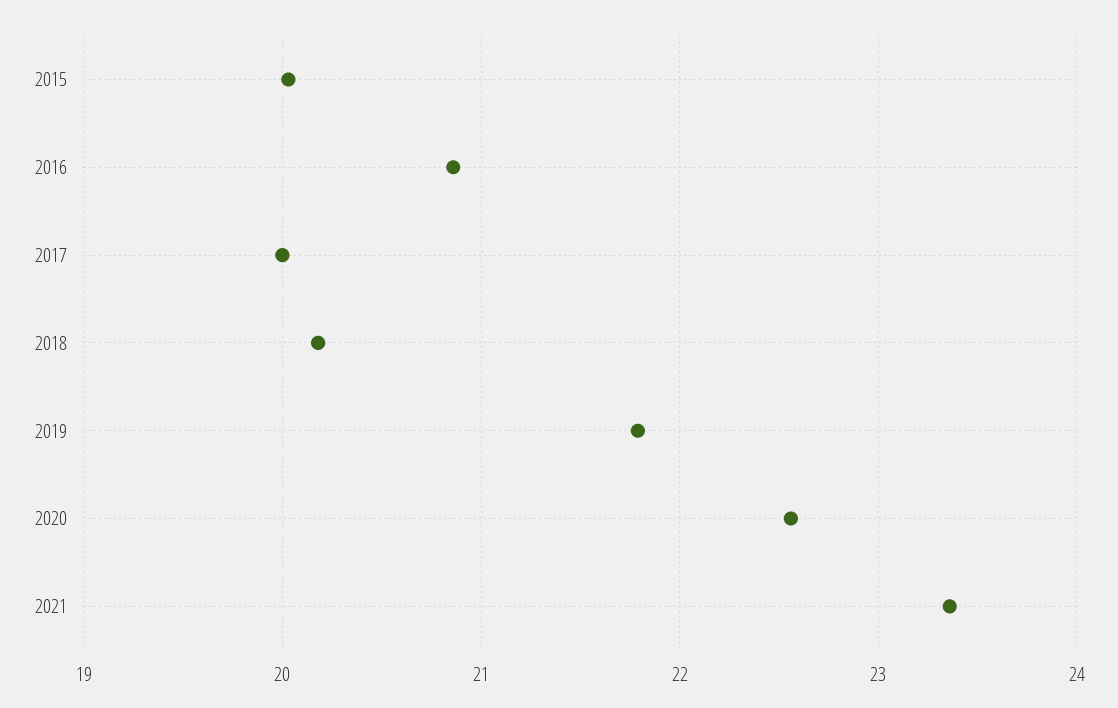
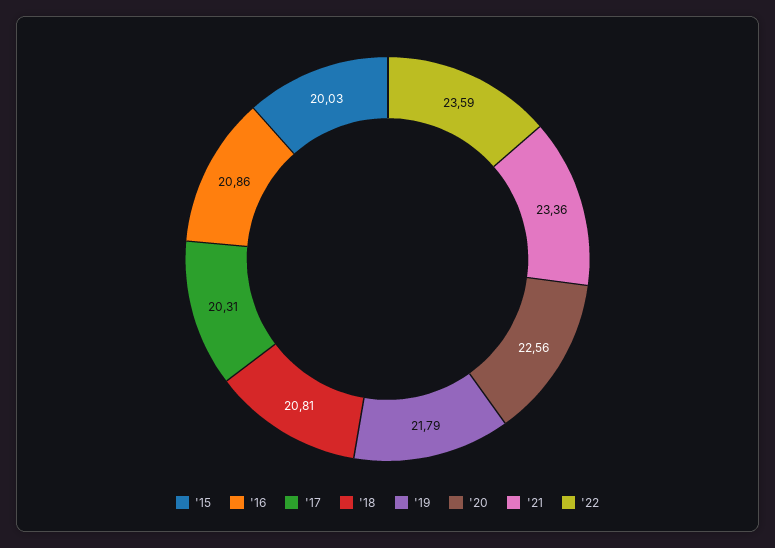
2017: 20 -> 20.31
2018: 20.2 -> 20.81
'22: none -> 23.59

